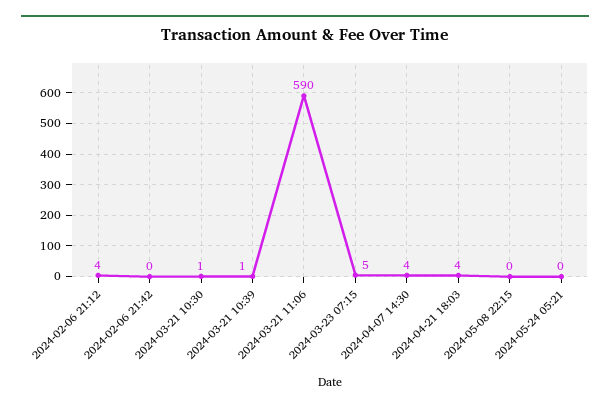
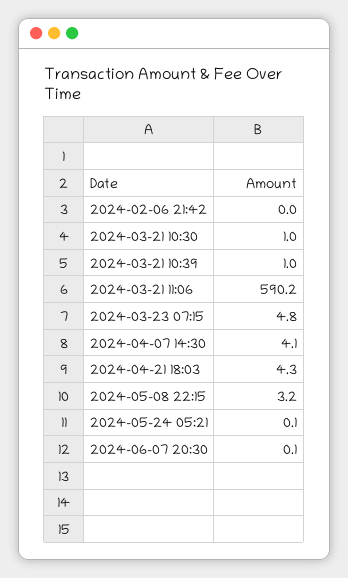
2024-02-06 21:12: 4 -> none
2024-05-08 22:15: 0 -> 3.2
2024-06-07 20:30: none -> 0.1

